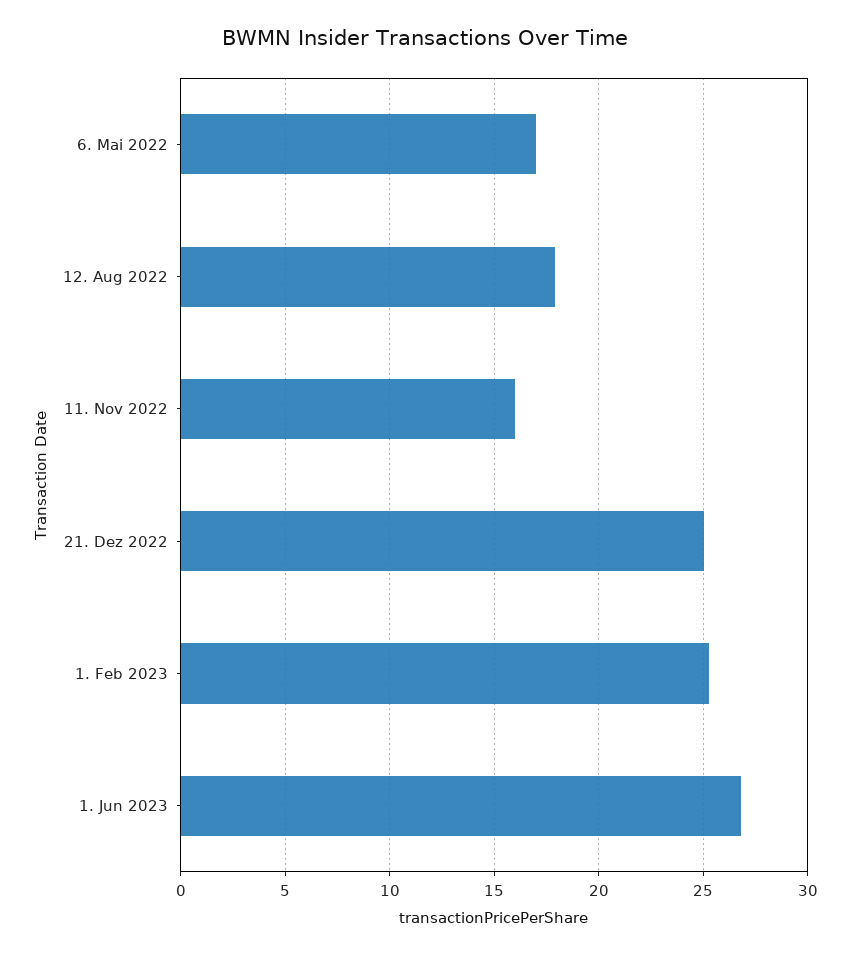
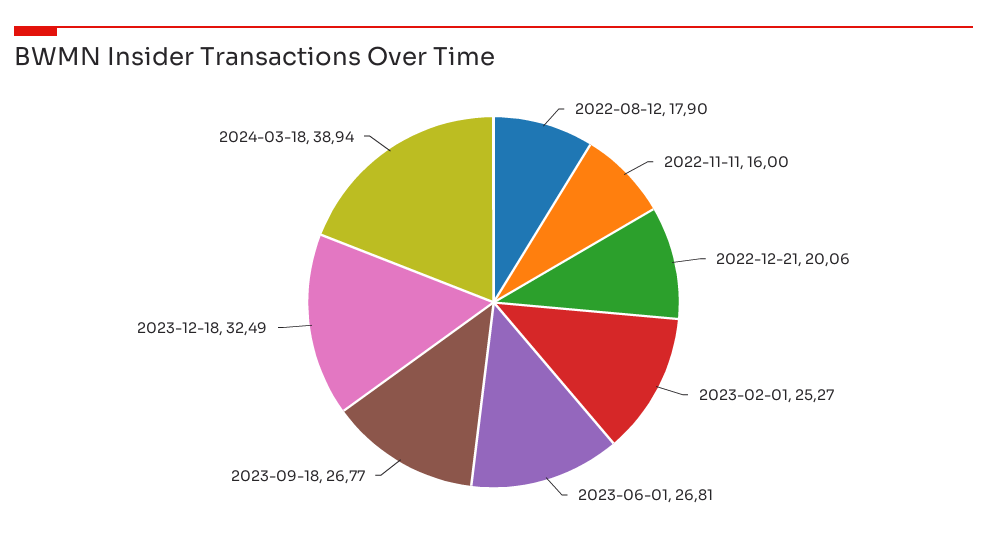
6. Mai 2022: 17 -> none
21. Dez 2022: 25 -> 20.06
2023-09-18: none -> 26.77
2023-12-18: none -> 32.49
2024-03-18: none -> 38.94

